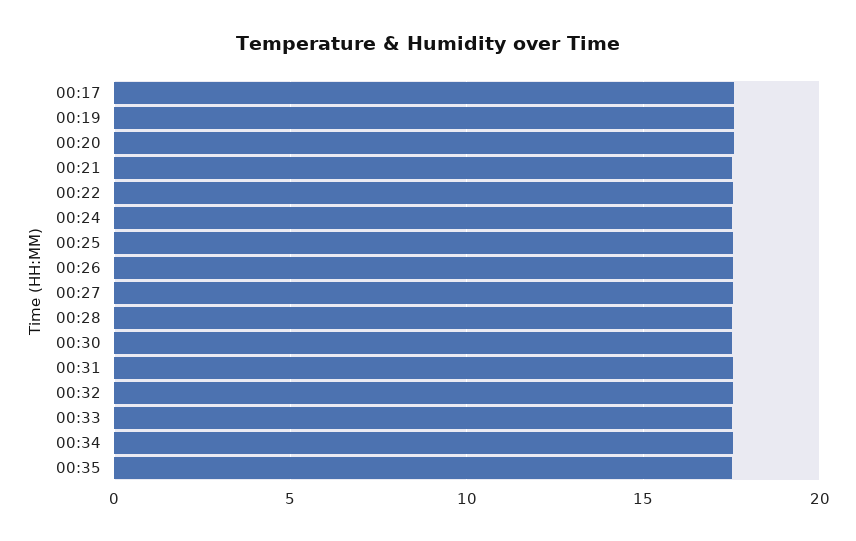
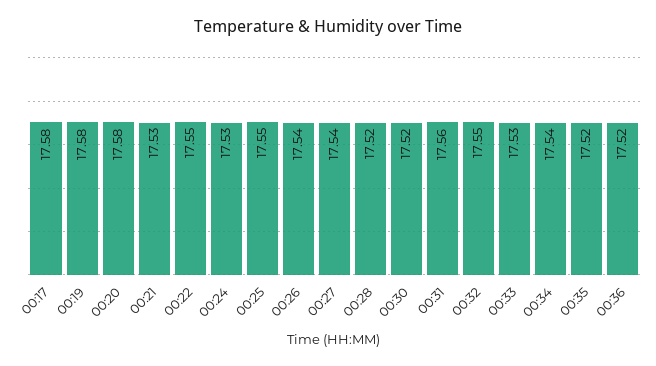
00:36: none -> 17.52

